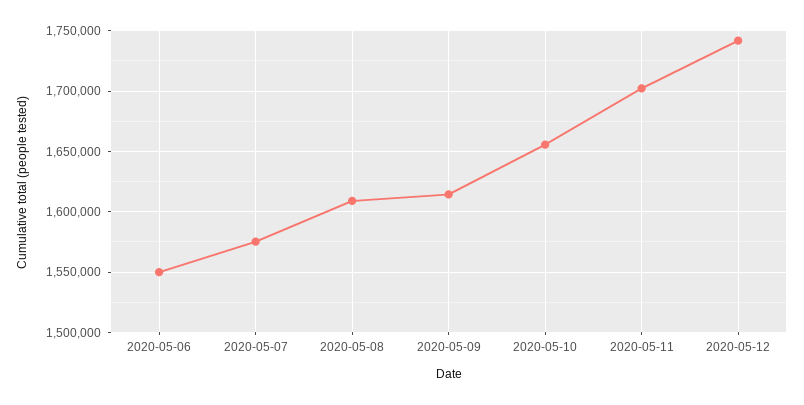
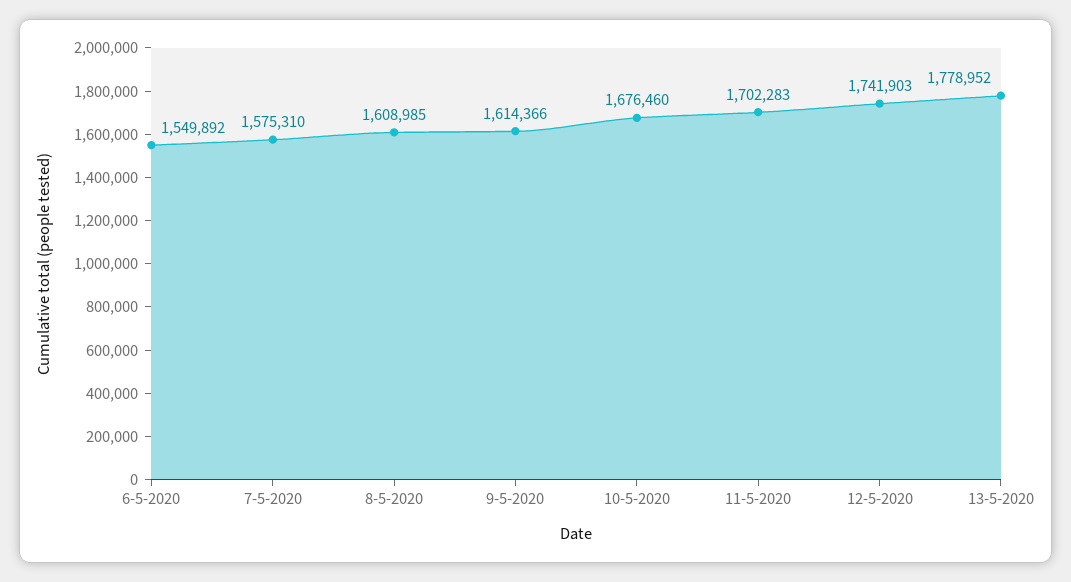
2020-05-10: 1655000 -> 1676460
13-5-2020: none -> 1778952

